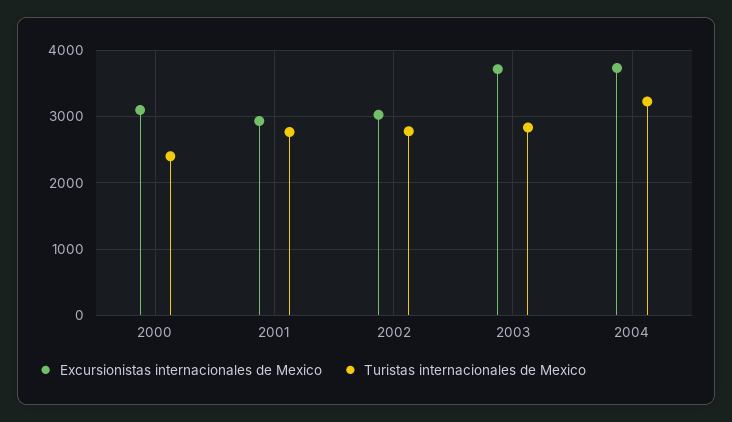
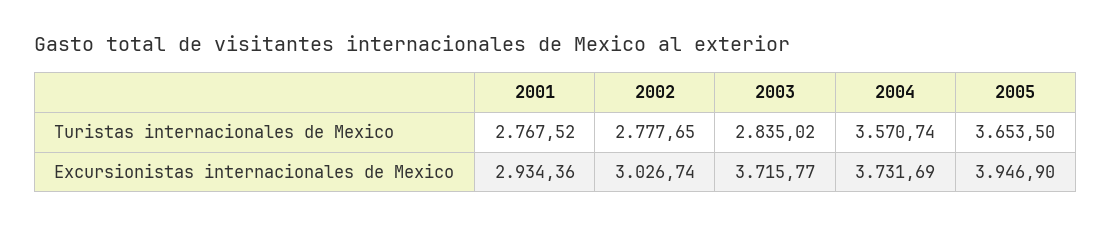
Excursionistas internacionales de Mexico, 2000: 3100 -> none
Turistas internacionales de Mexico, 2000: 2400 -> none
Turistas internacionales de Mexico, 2004: 3200 -> 3570.74
Turistas internacionales de Mexico, 2005: none -> 3653.5
Excursionistas internacionales de Mexico, 2005: none -> 3946.9

